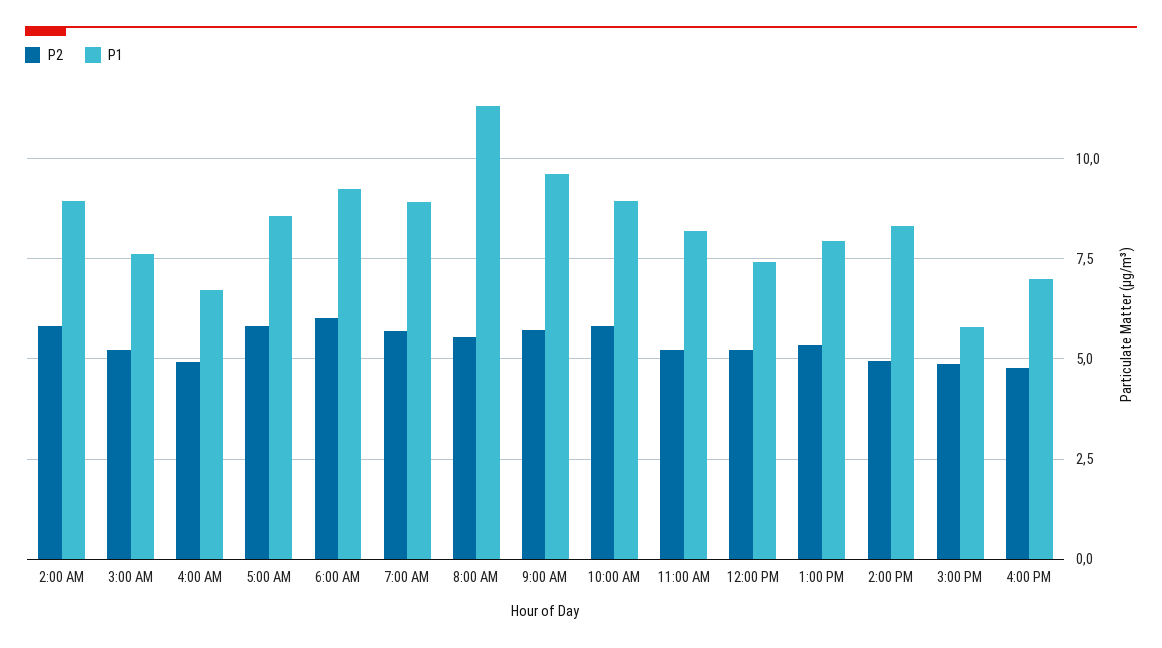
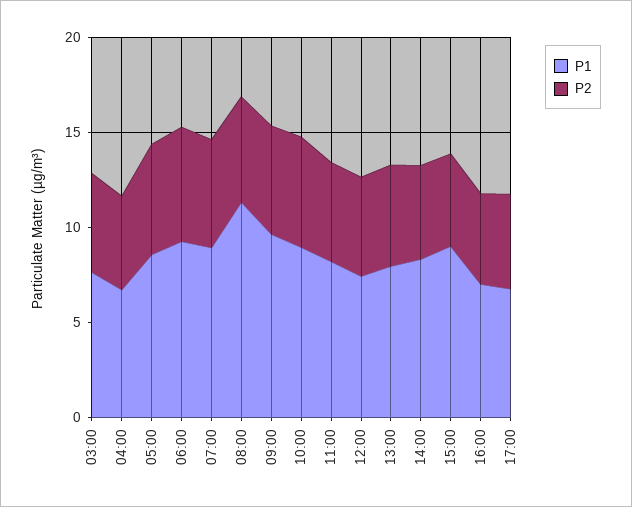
P2, 2:00 AM: 5.75 -> none
P1, 2:00 AM: 9 -> none
P1, 3:00 PM: 5.75 -> 9
P1, 17:00: none -> 7
P2, 17:00: none -> 5

